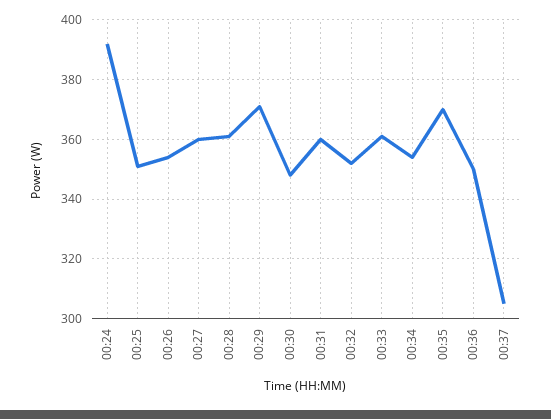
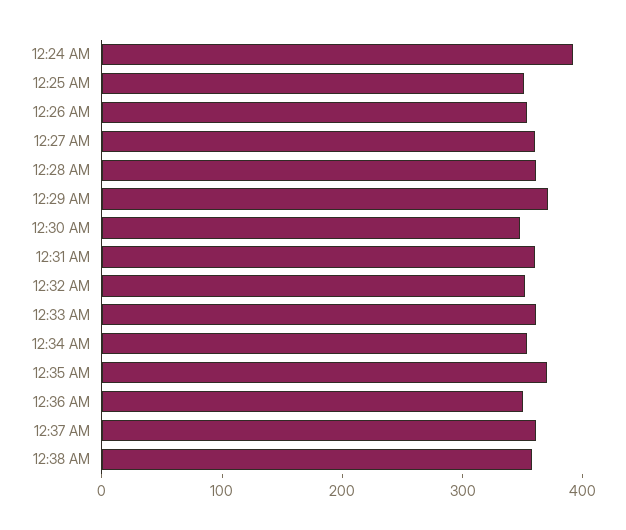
00:37: 305 -> 360
12:38 AM: none -> 360

